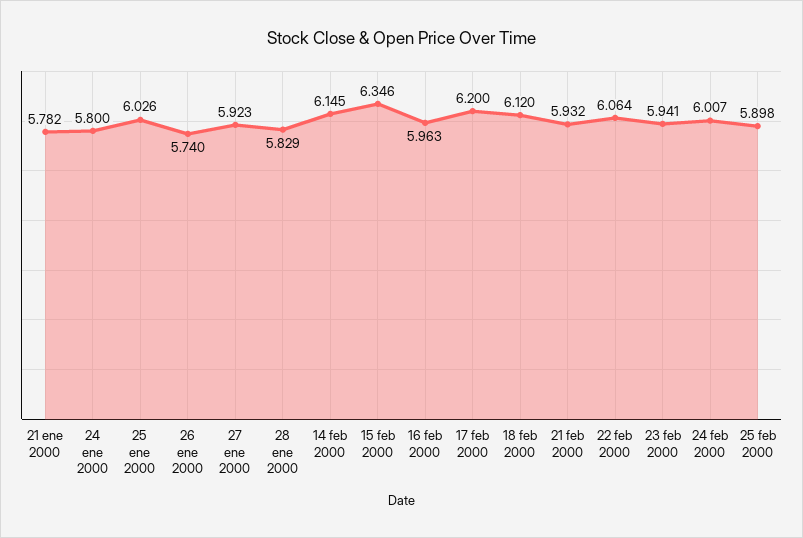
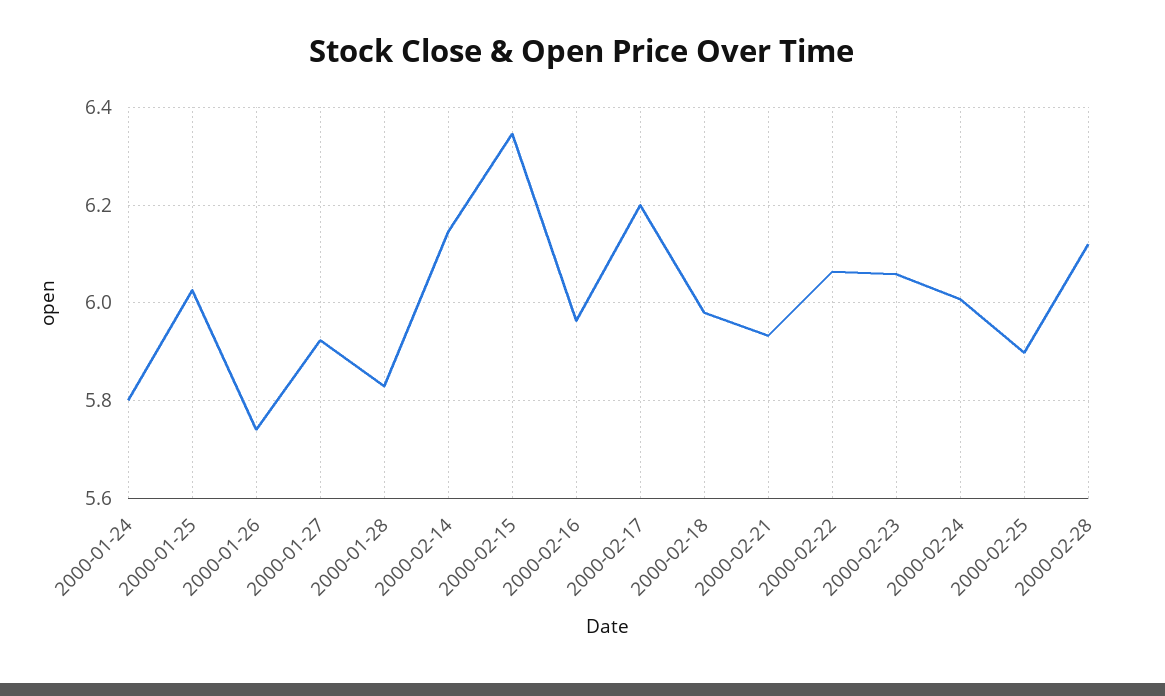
21 ene 2000: 5.782 -> none
18 feb 2000: 6.12 -> 5.98
23 feb 2000: 5.941 -> 6.06
2000-02-28: none -> 6.12

